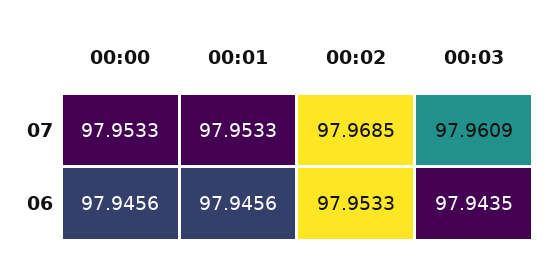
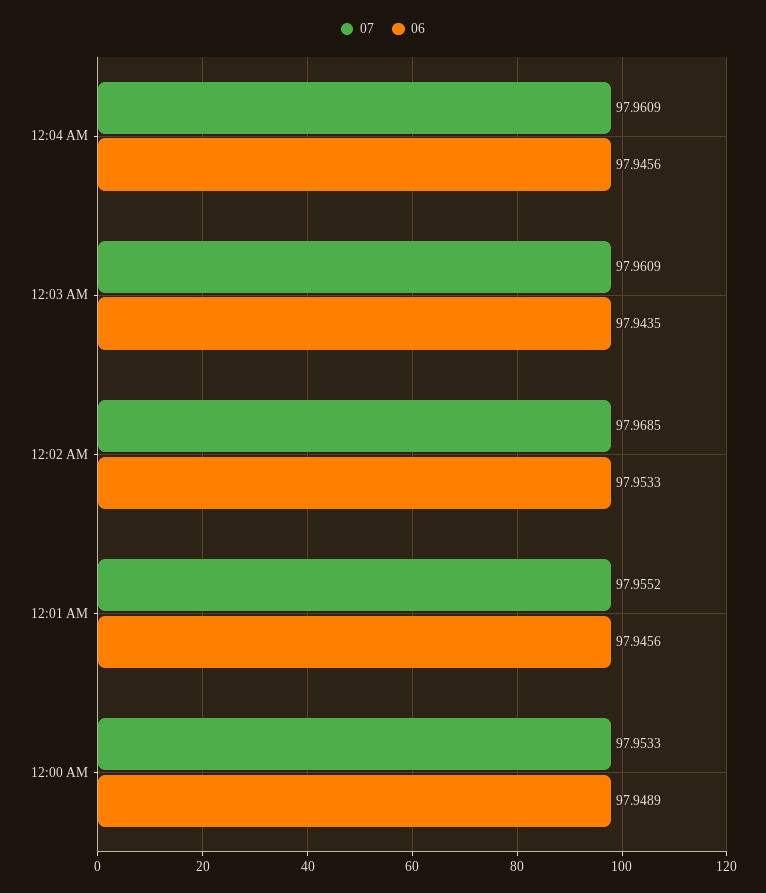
07, 00:01: 97.9533 -> 97.9552
06, 00:00: 97.9456 -> 97.9489
07, 12:04 AM: none -> 97.9609
06, 12:04 AM: none -> 97.9456

